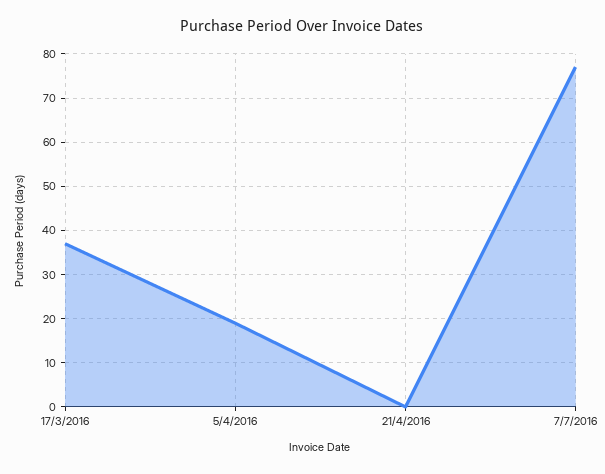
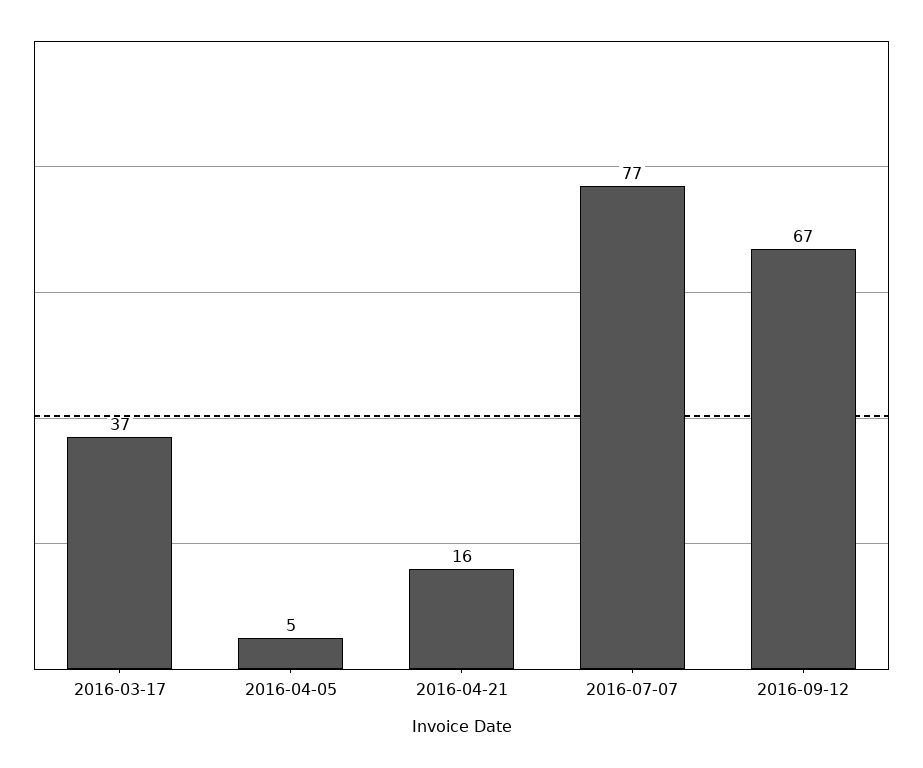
5/4/2016: 20 -> 5
21/4/2016: 0 -> 16
2016-09-12: none -> 67

